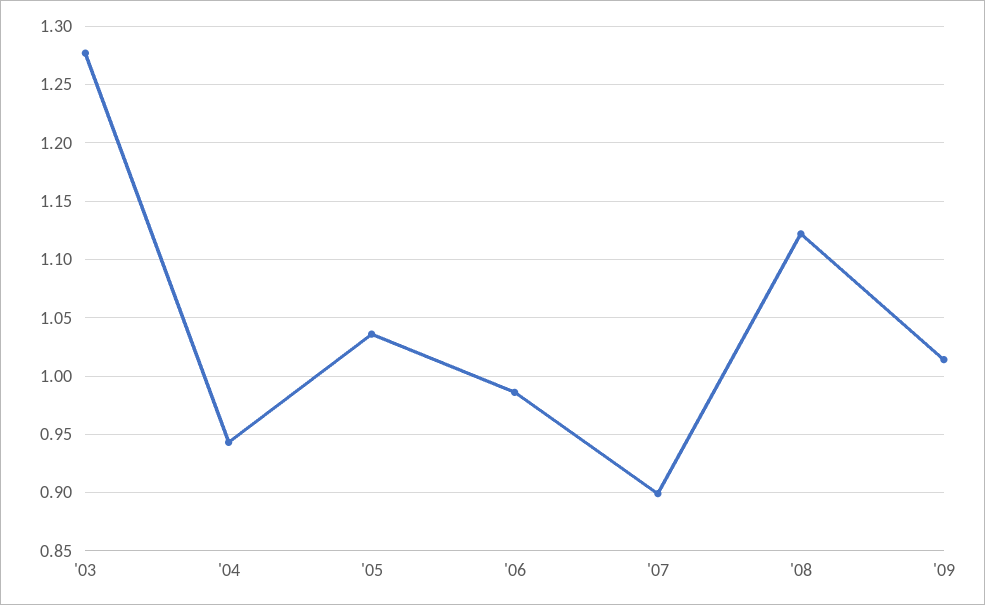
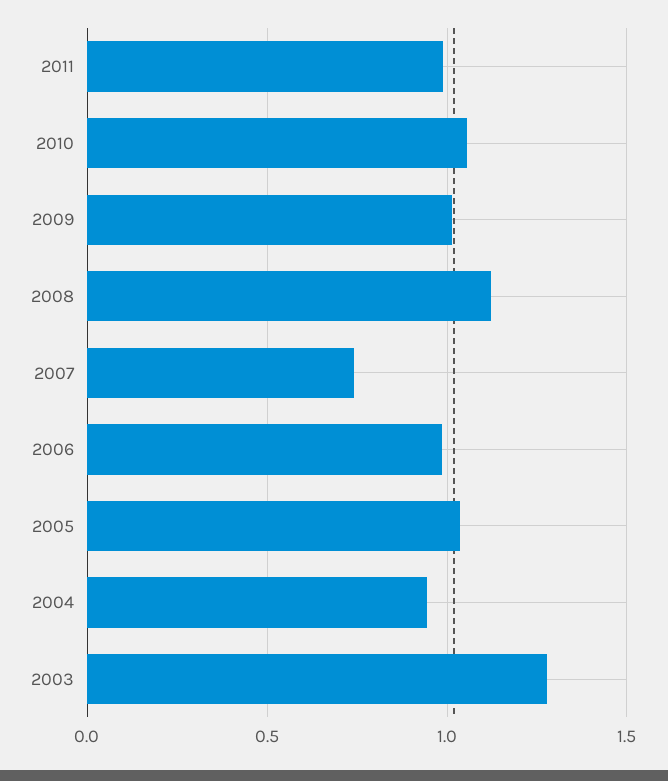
'07: 0.9 -> 0.75
2011: none -> 1
2010: none -> 1.05

